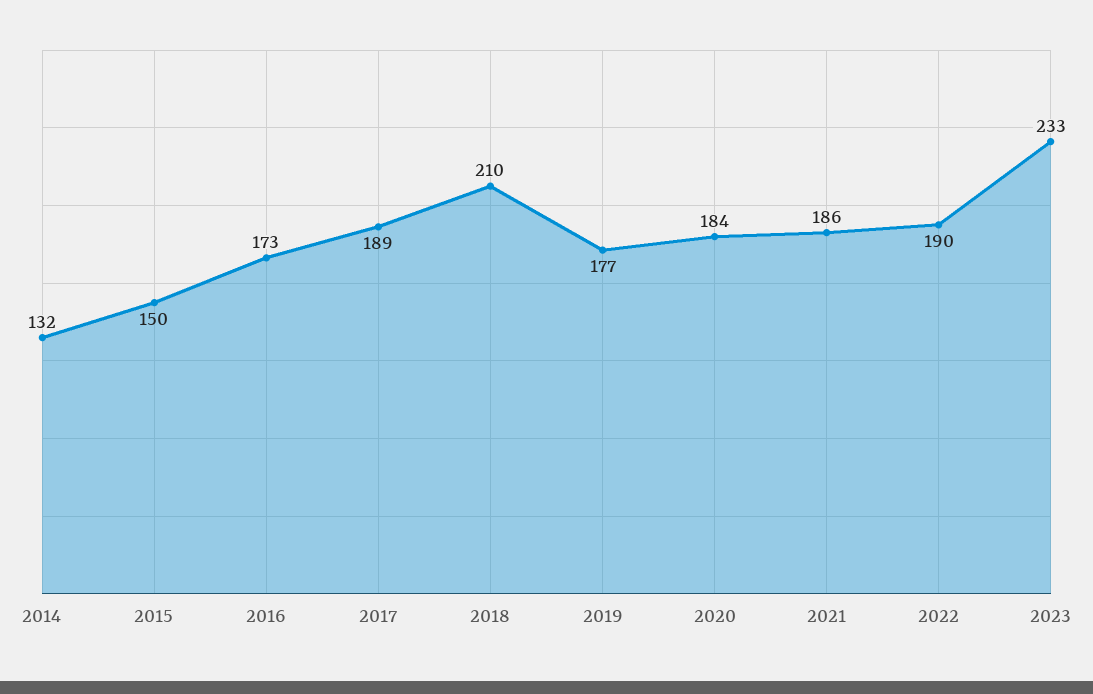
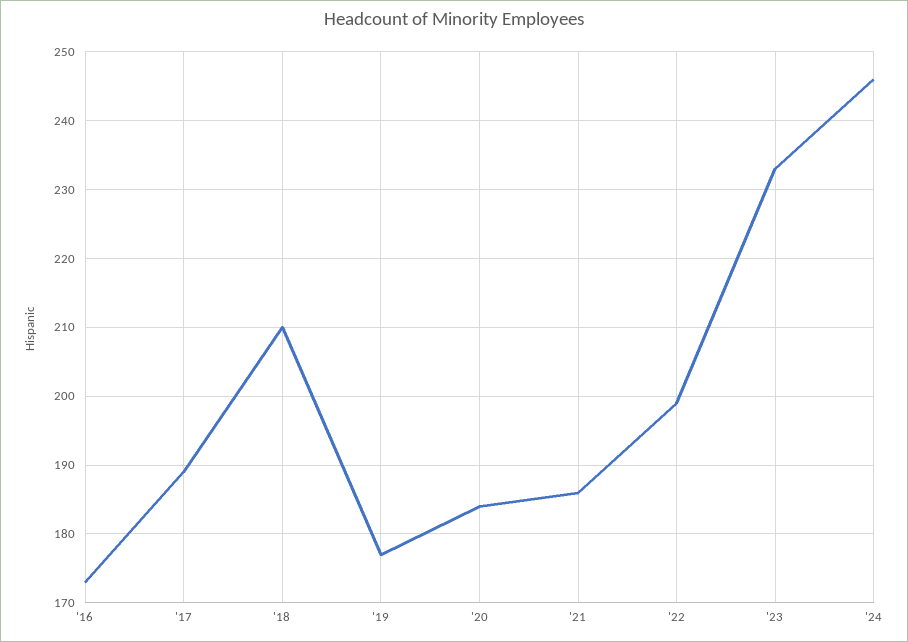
2014: 132 -> none
2015: 150 -> none
2022: 190 -> 199
'24: none -> 246

